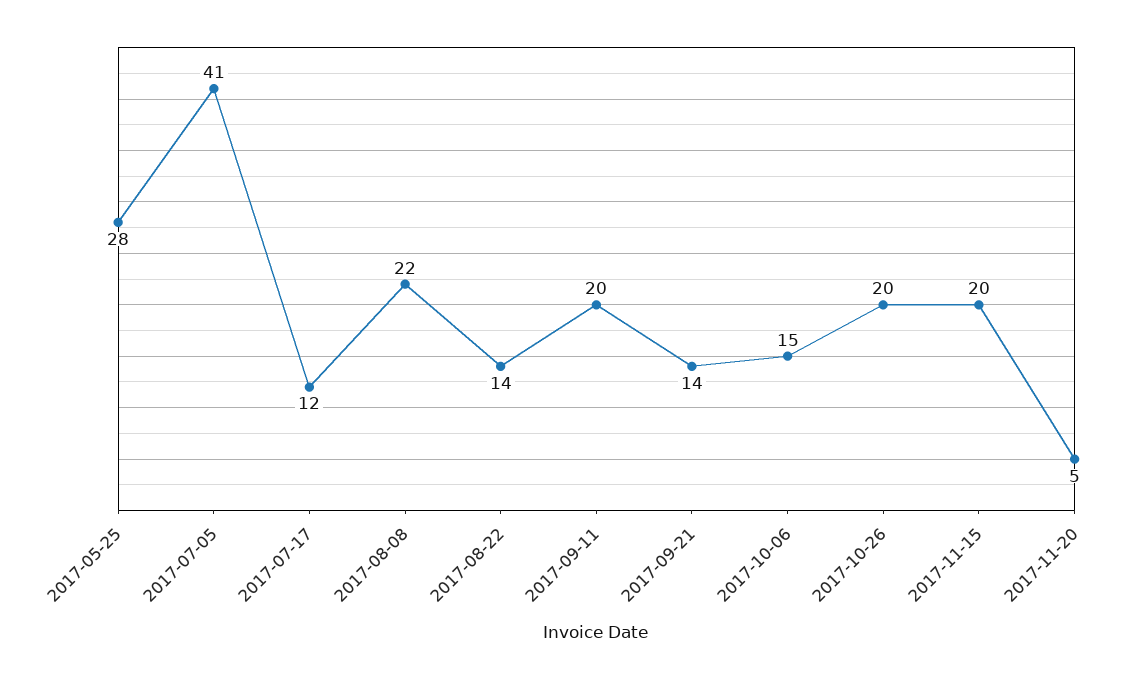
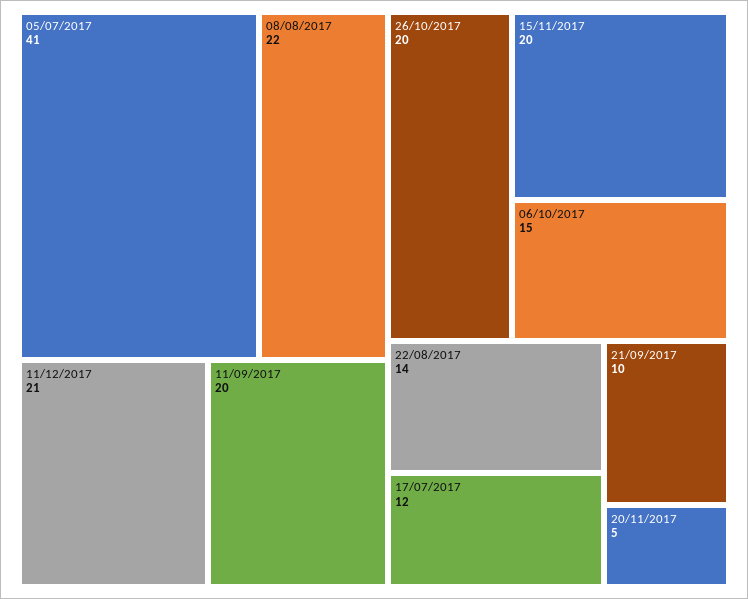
2017-05-25: 28 -> none
2017-09-21: 14 -> 10
11/12/2017: none -> 21

